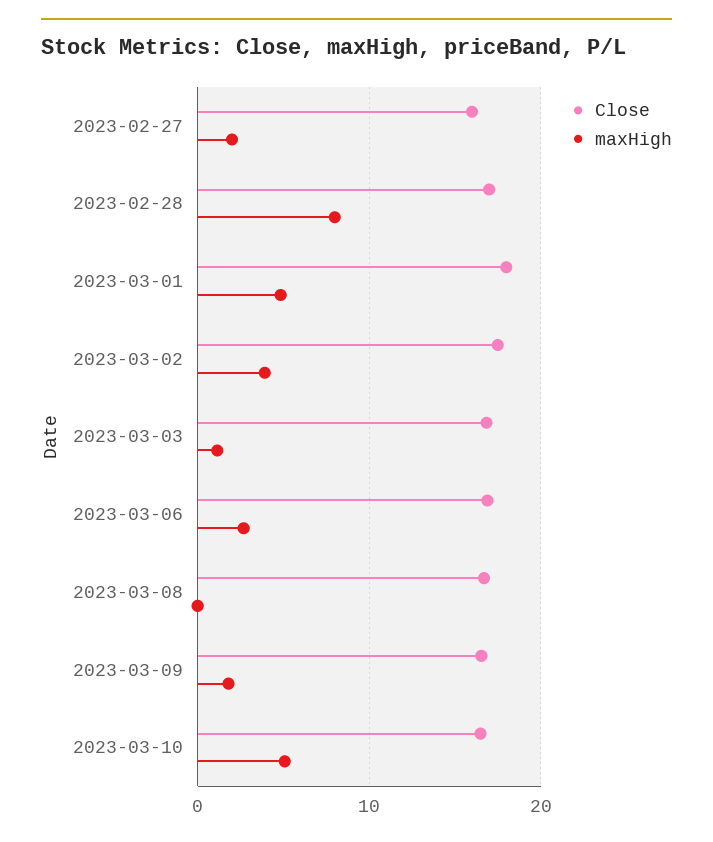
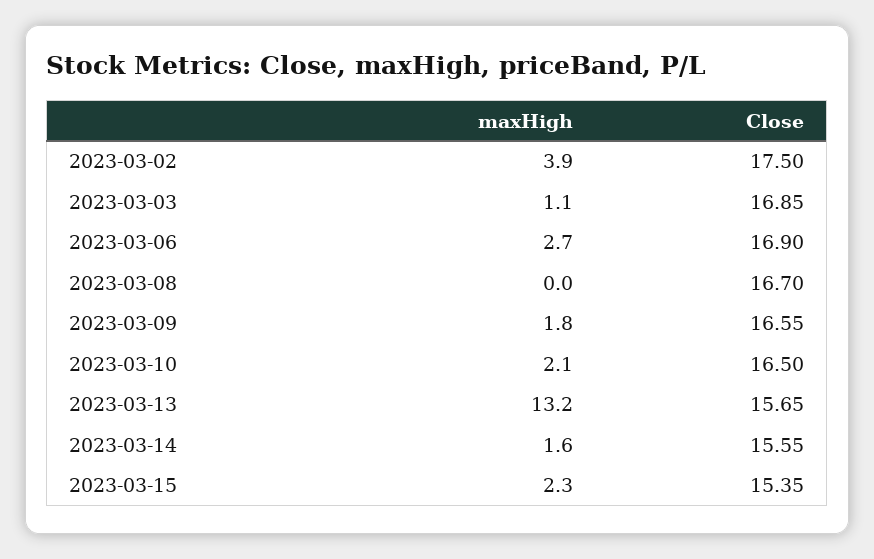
Close, 2023-02-27: 16 -> none
maxHigh, 2023-02-27: 2 -> none
Close, 2023-02-28: 17 -> none
maxHigh, 2023-02-28: 8 -> none
Close, 2023-03-01: 18 -> none
maxHigh, 2023-03-01: 5 -> none
maxHigh, 2023-03-10: 5 -> 2.1
maxHigh, 2023-03-13: none -> 13.2
Close, 2023-03-13: none -> 15.65
maxHigh, 2023-03-14: none -> 1.6
Close, 2023-03-14: none -> 15.55
maxHigh, 2023-03-15: none -> 2.3
Close, 2023-03-15: none -> 15.35

